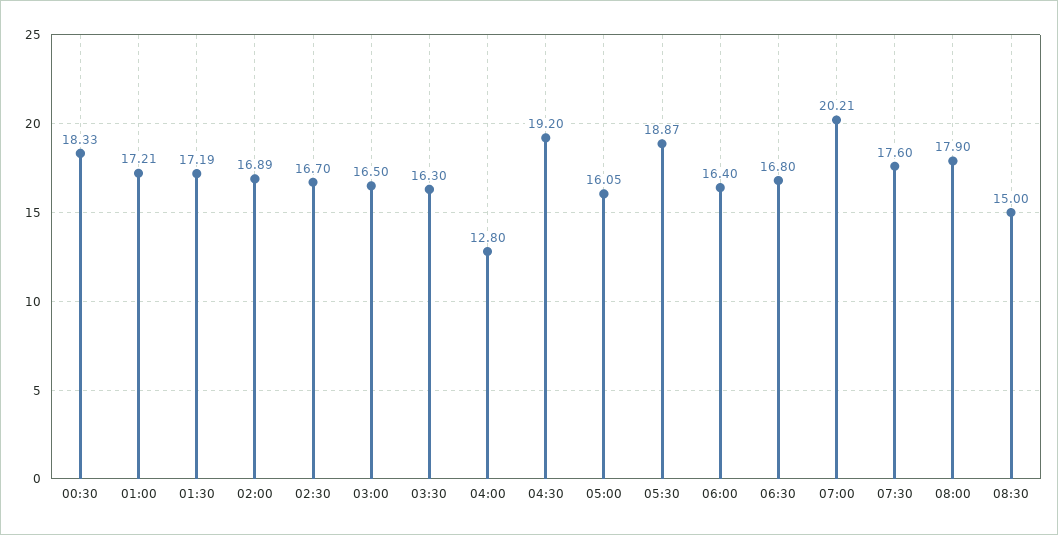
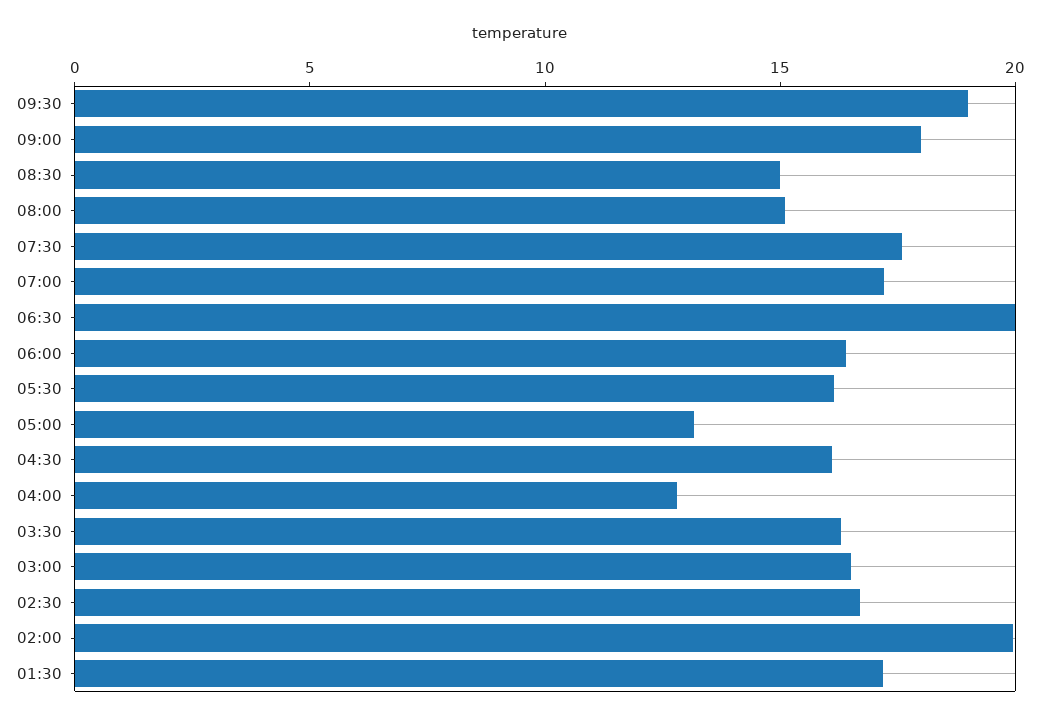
00:30: 18.33 -> none
01:00: 17.21 -> none
02:00: 16.89 -> 20
04:30: 19.2 -> 16
05:00: 16.05 -> 13
05:30: 18.87 -> 16
06:30: 16.8 -> 20
07:00: 20.21 -> 17
08:00: 17.9 -> 15
09:30: none -> 19
09:00: none -> 18

